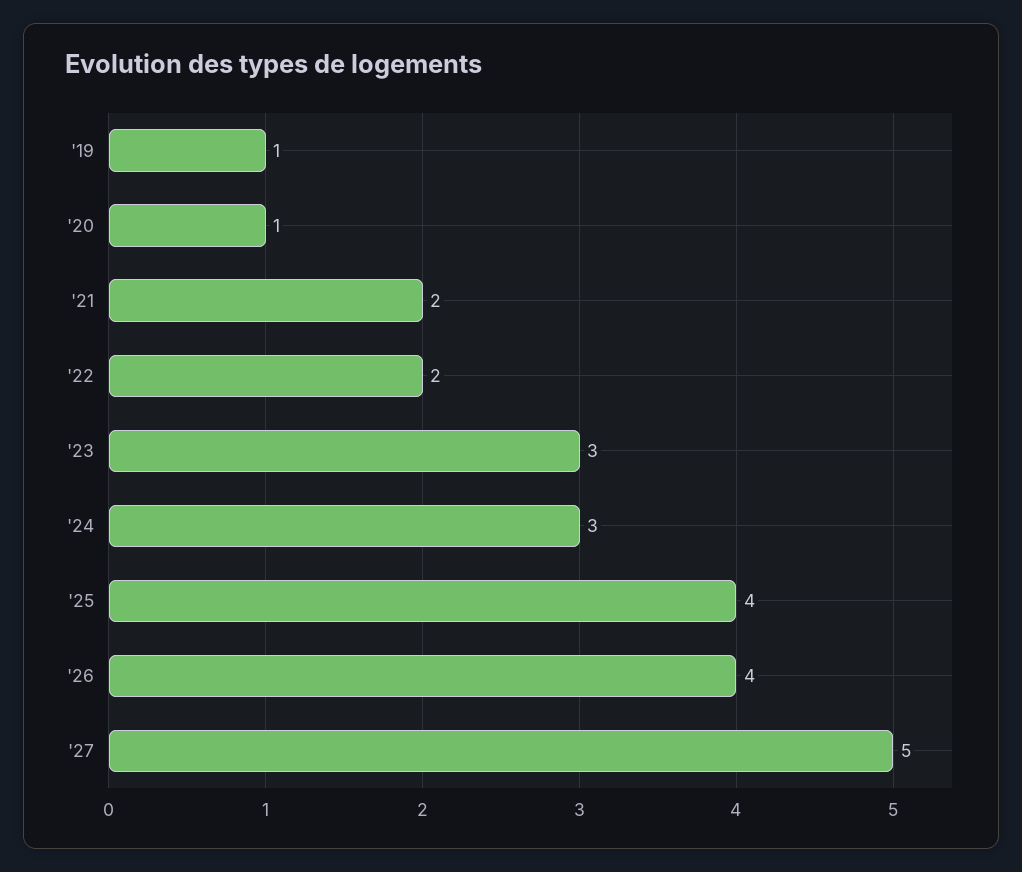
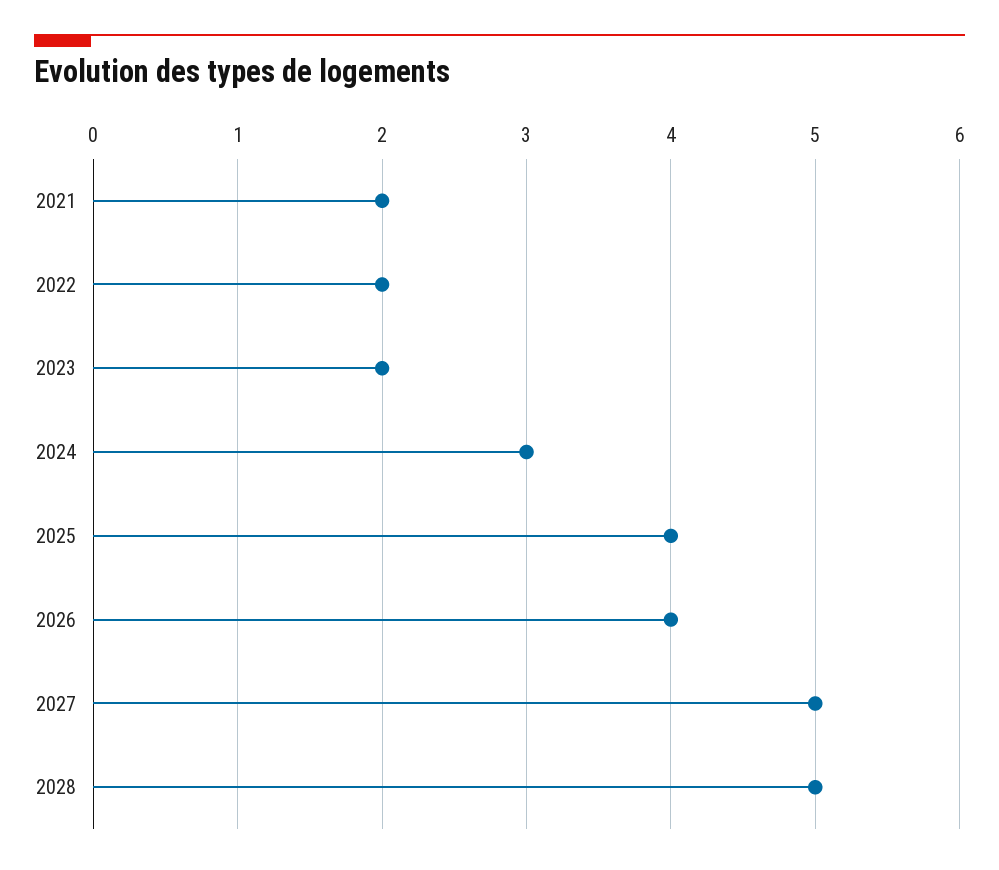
'19: 1 -> none
'20: 1 -> none
'23: 3 -> 2
2028: none -> 5

